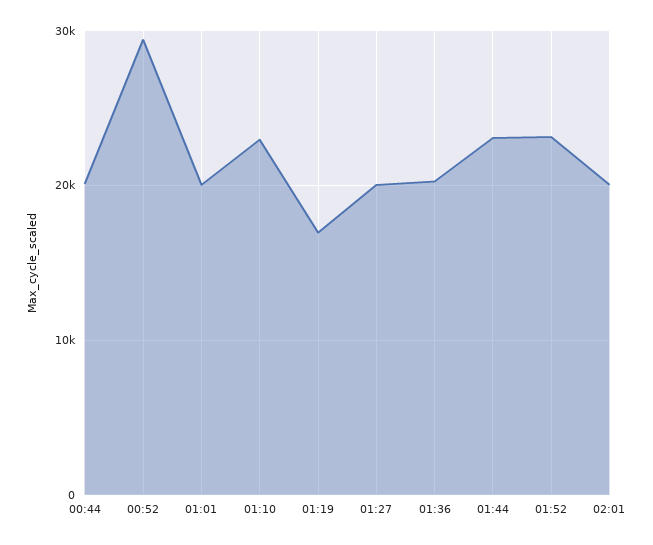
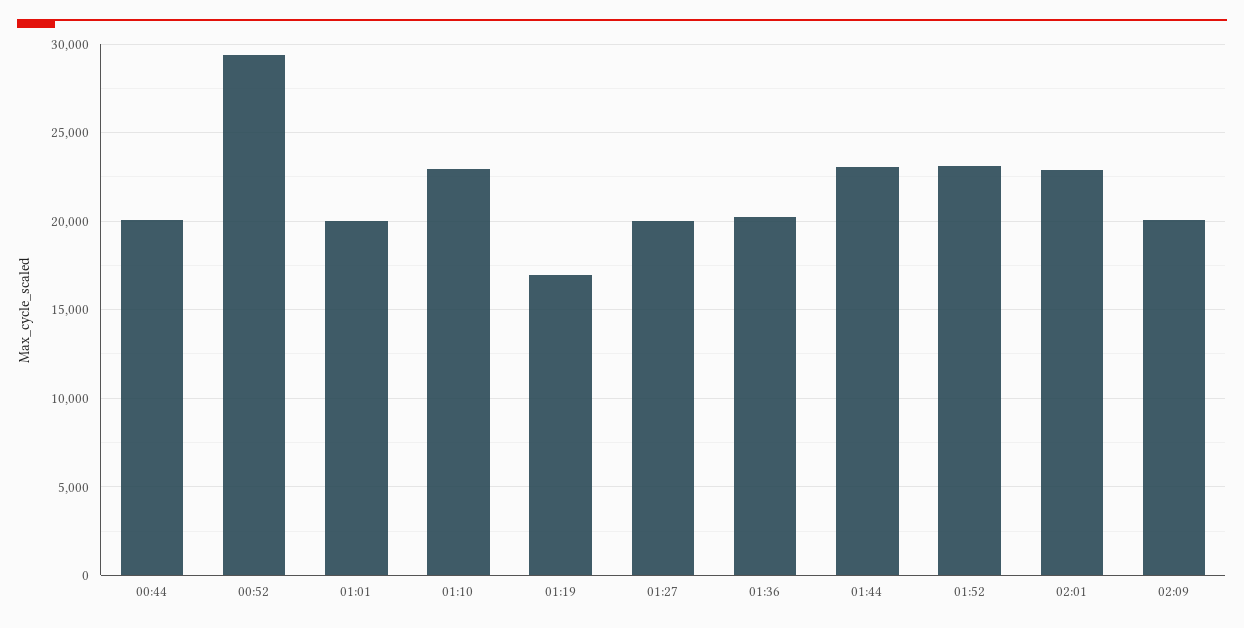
02:01: 20000 -> 23000
02:09: none -> 20000

